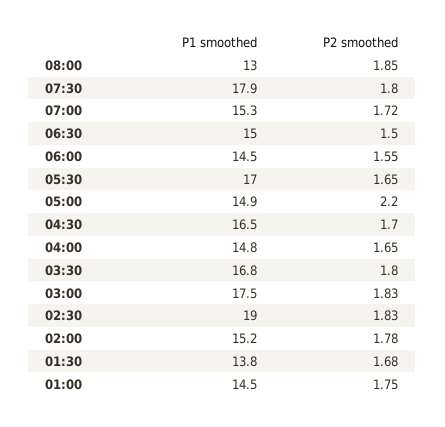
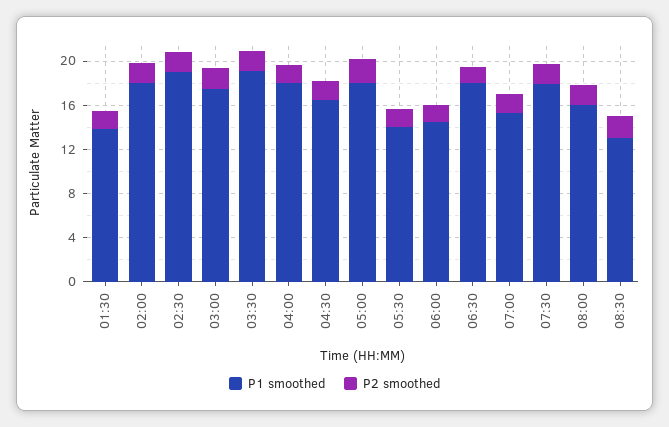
P1 smoothed, 08:00: 13 -> 16
P1 smoothed, 06:30: 15 -> 18
P1 smoothed, 05:30: 17 -> 14
P1 smoothed, 05:00: 14.9 -> 18
P1 smoothed, 04:00: 14.8 -> 18
P1 smoothed, 03:30: 16.8 -> 19
P1 smoothed, 02:00: 15.2 -> 18
P1 smoothed, 01:00: 14.5 -> none
P2 smoothed, 01:00: 1.75 -> none
P1 smoothed, 08:30: none -> 13
P2 smoothed, 08:30: none -> 2

